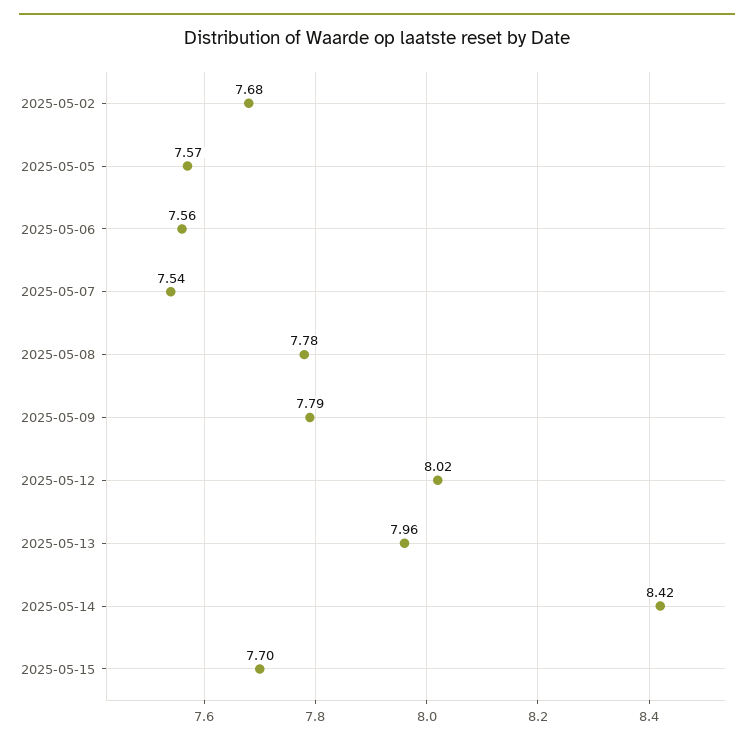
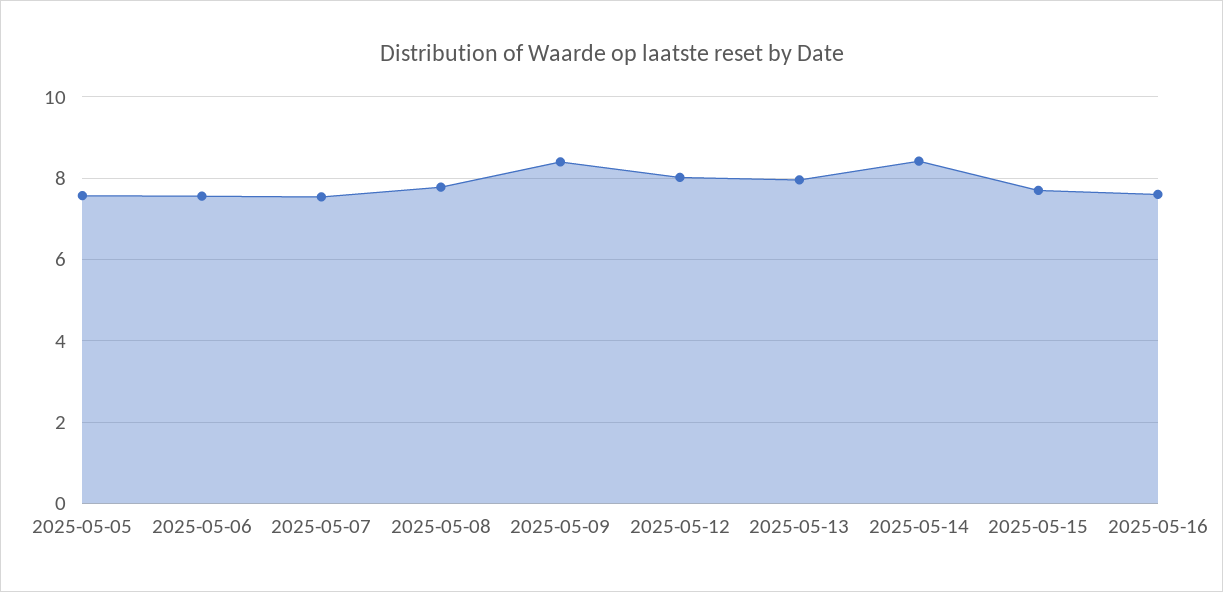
2025-05-02: 7.68 -> none
2025-05-09: 7.79 -> 8.4
2025-05-16: none -> 7.6

